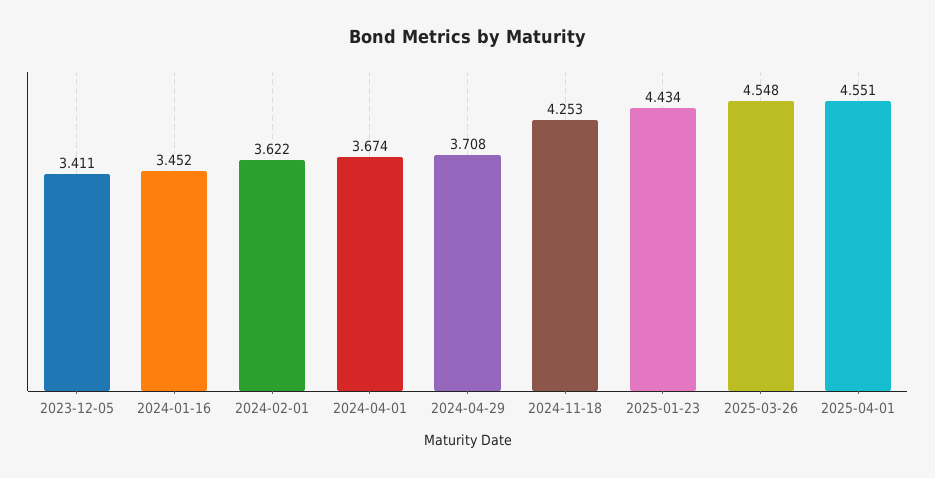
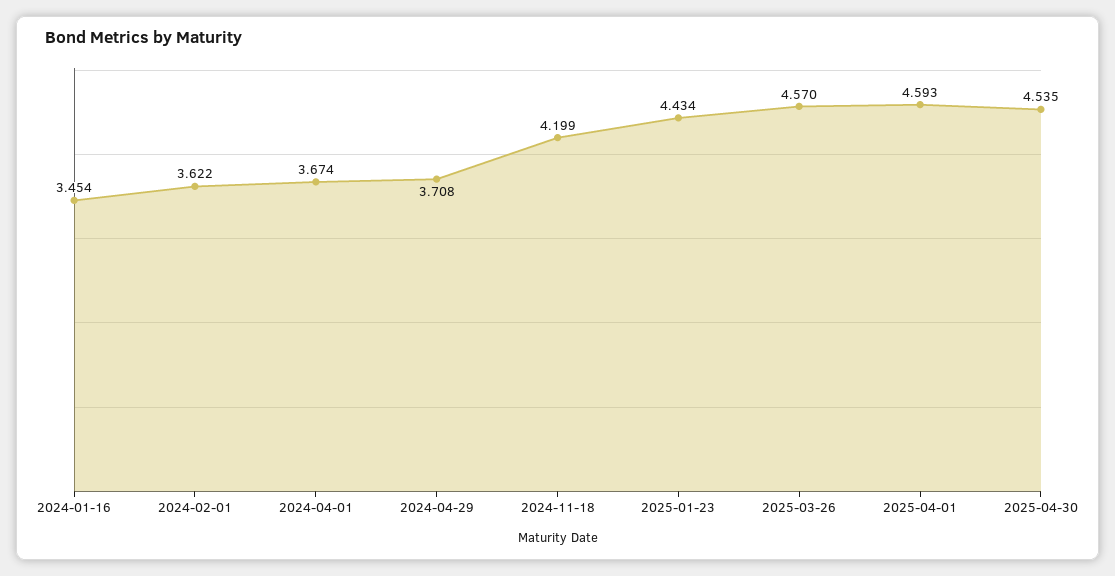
2023-12-05: 3.411 -> none
2024-01-16: 3.452 -> 3.454
2024-11-18: 4.253 -> 4.199
2025-03-26: 4.548 -> 4.57
2025-04-01: 4.551 -> 4.593
2025-04-30: none -> 4.535

